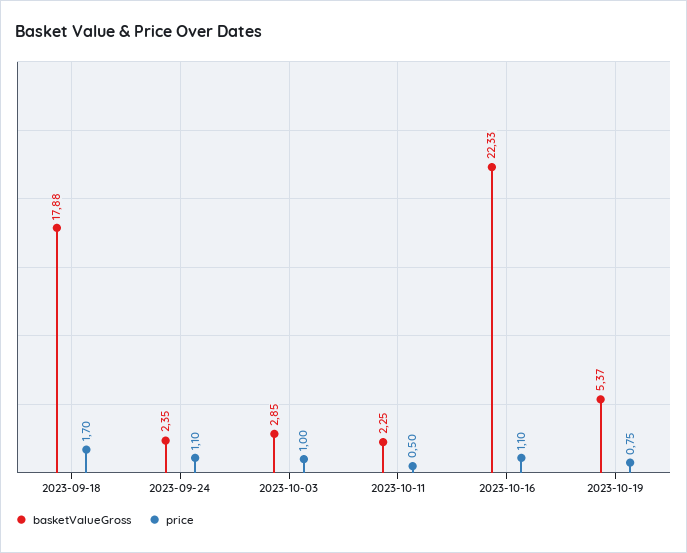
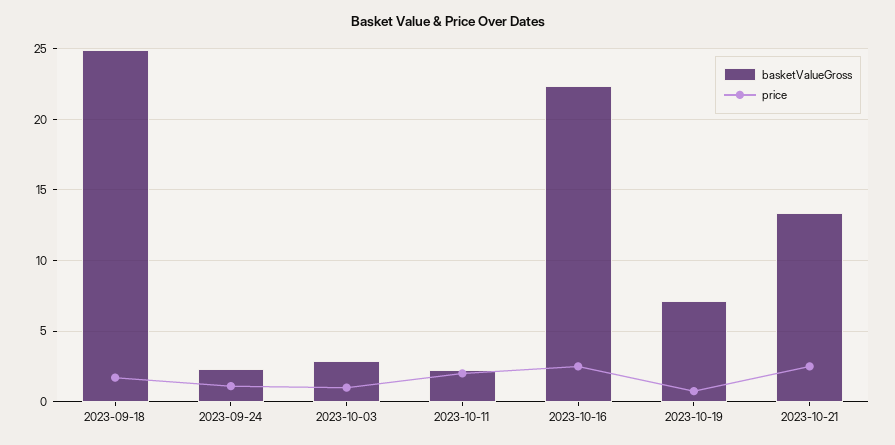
basketValueGross, 2023-09-18: 17.88 -> 25
price, 2023-10-11: 0.5 -> 2
price, 2023-10-16: 1.1 -> 2.5
basketValueGross, 2023-10-19: 5.37 -> 7
basketValueGross, 2023-10-21: none -> 13.5
price, 2023-10-21: none -> 2.5

